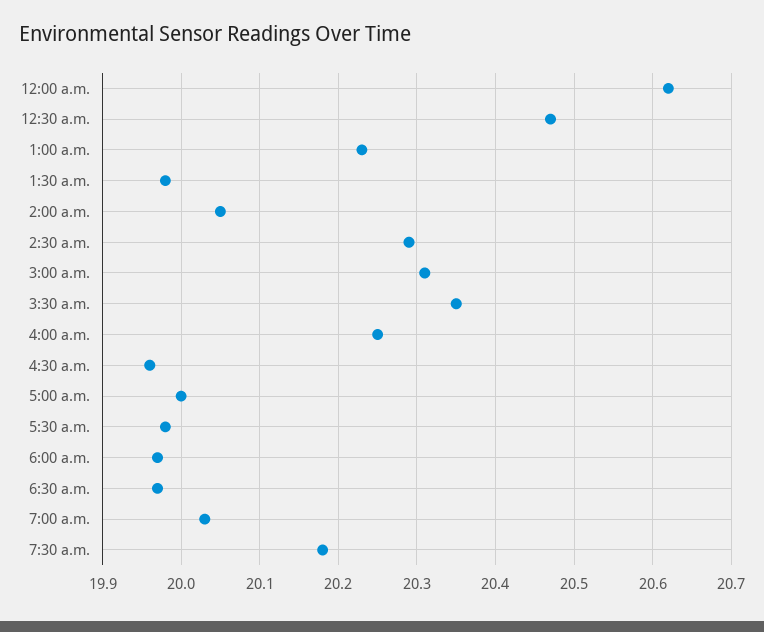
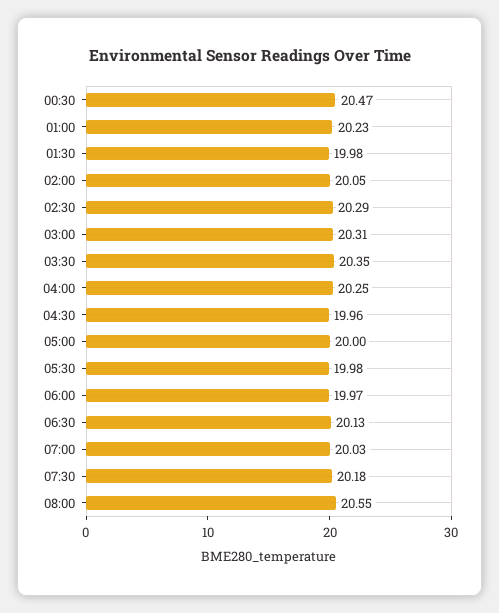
12:00 a.m.: 20.62 -> none
6:30 a.m.: 19.97 -> 20.13
08:00: none -> 20.55

